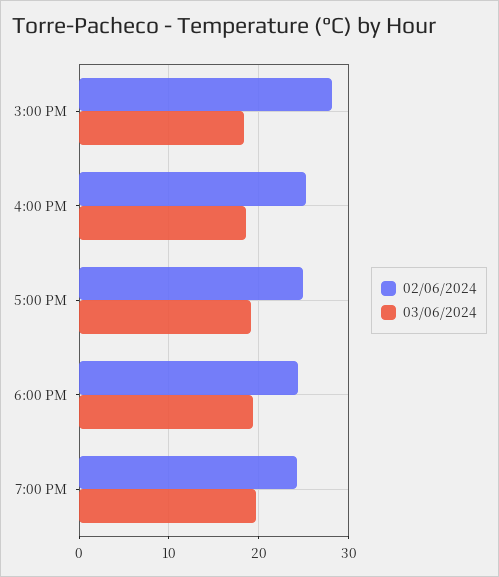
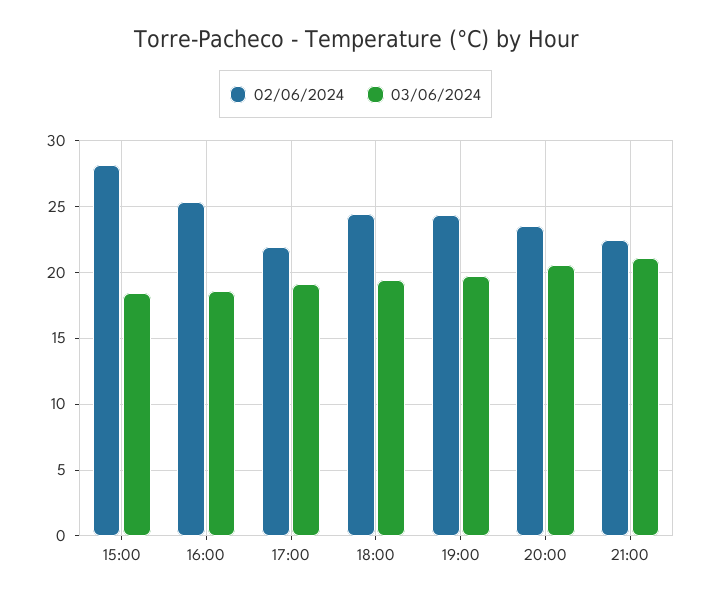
02/06/2024, 5:00 PM: 25 -> 22
02/06/2024, 20:00: none -> 23.5
03/06/2024, 20:00: none -> 20.5
02/06/2024, 21:00: none -> 22.5
03/06/2024, 21:00: none -> 21

